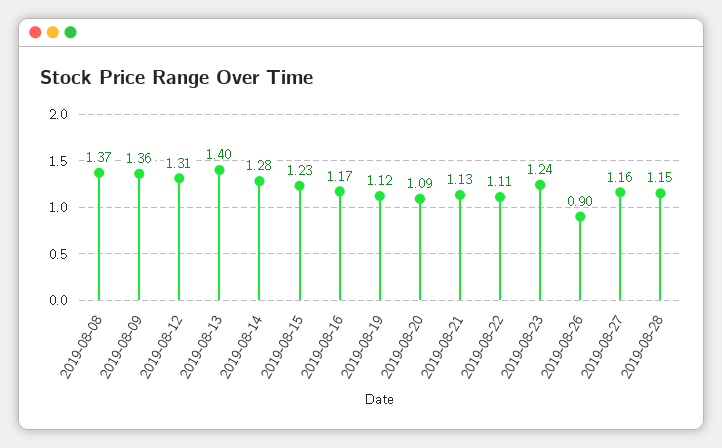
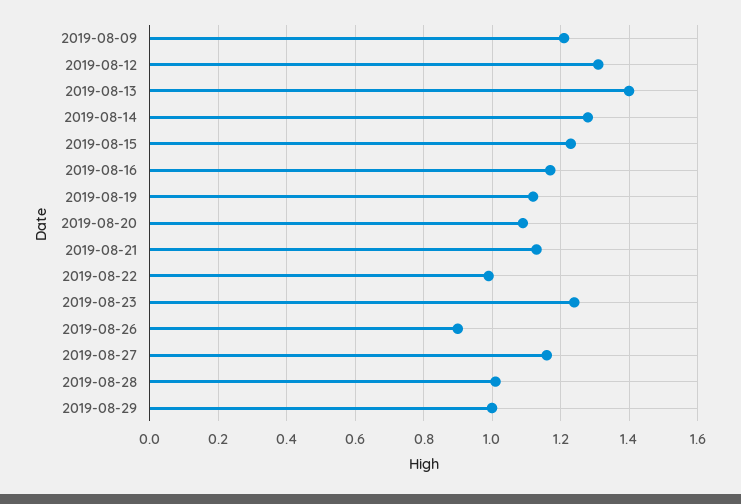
2019-08-08: 1.37 -> none
2019-08-09: 1.36 -> 1.2
2019-08-22: 1.11 -> 1
2019-08-28: 1.15 -> 1
2019-08-29: none -> 1

